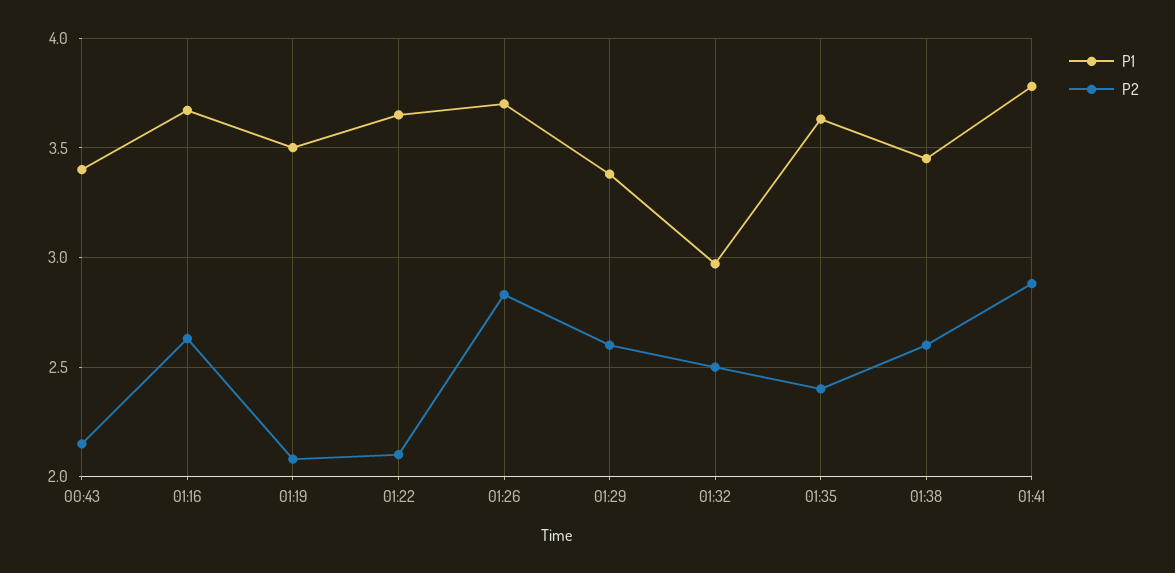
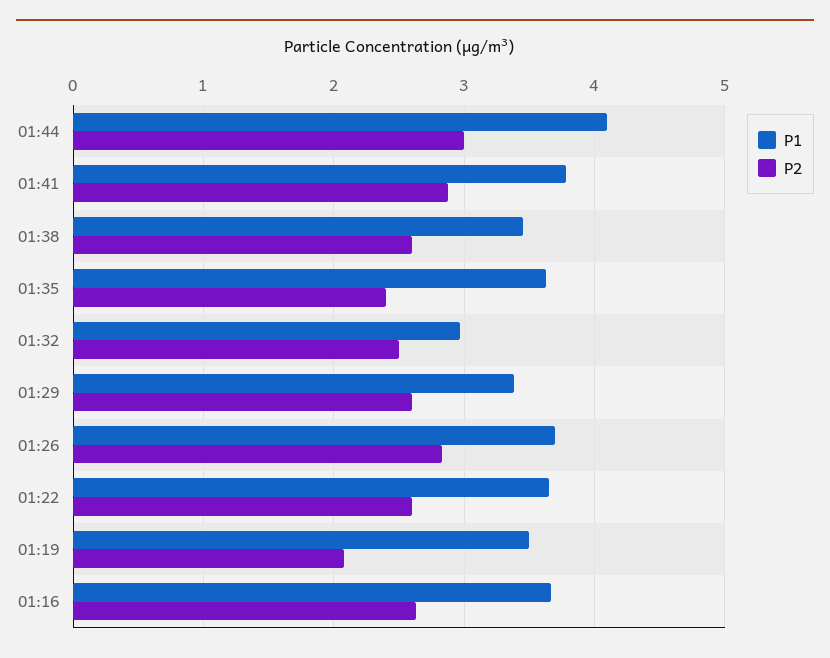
P1, 00:43: 3.4 -> none
P2, 00:43: 2.15 -> none
P2, 01:22: 2.1 -> 2.6
P1, 01:44: none -> 4.1
P2, 01:44: none -> 3

